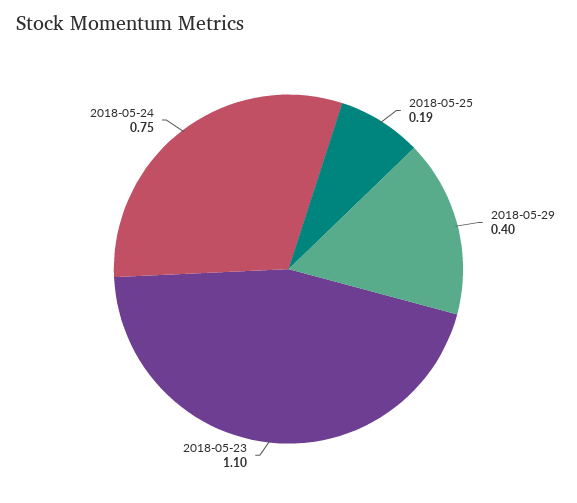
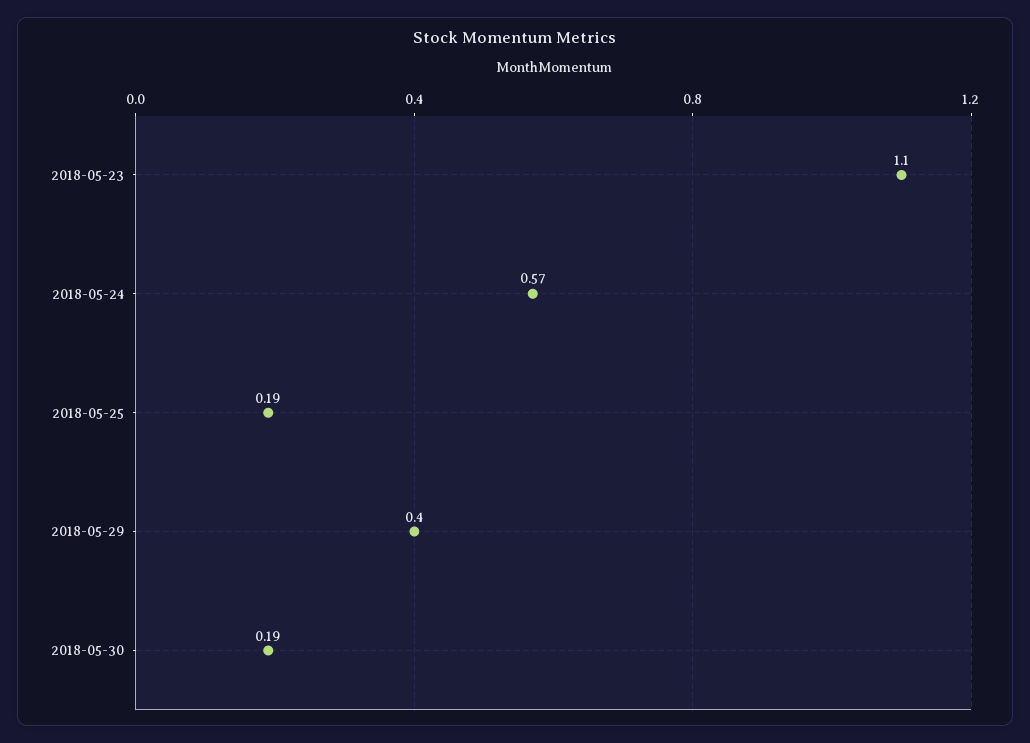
2018-05-24: 0.75 -> 0.57
2018-05-30: none -> 0.19

